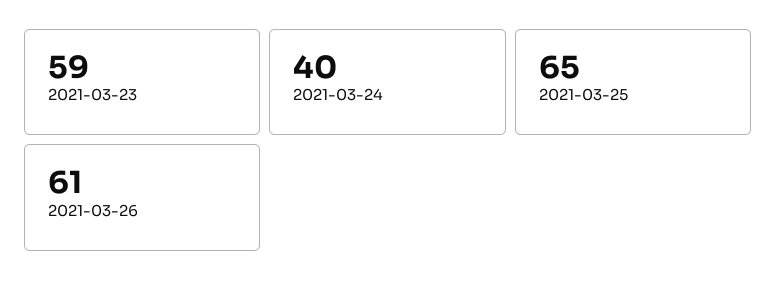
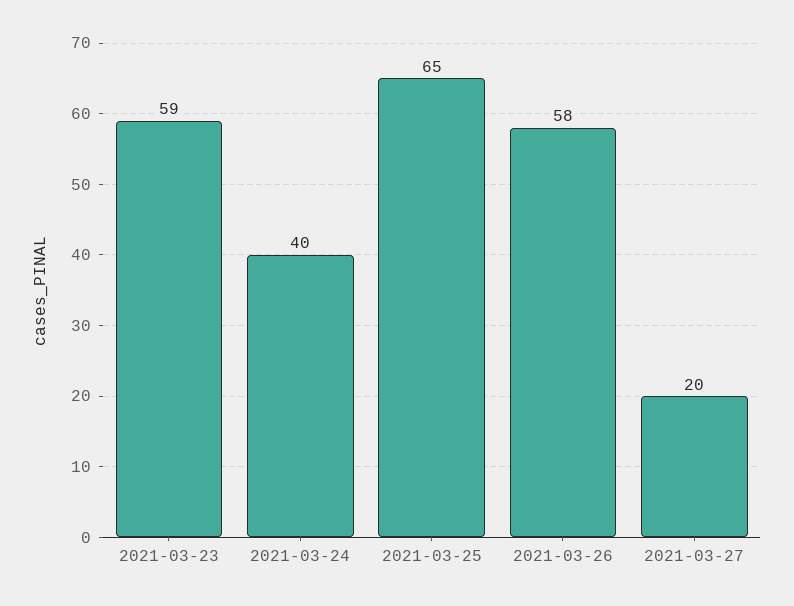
2021-03-26: 61 -> 58
2021-03-27: none -> 20

